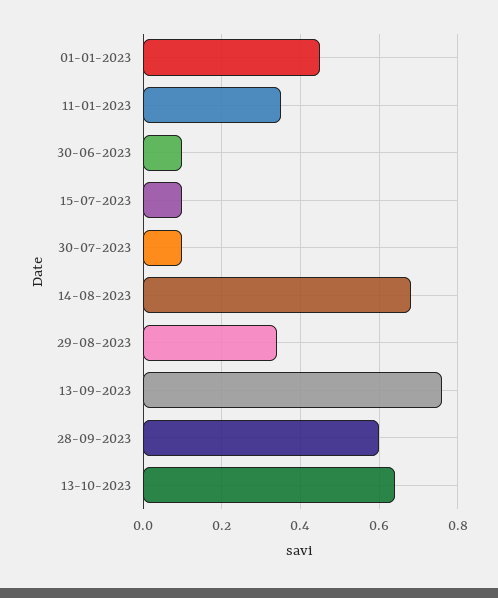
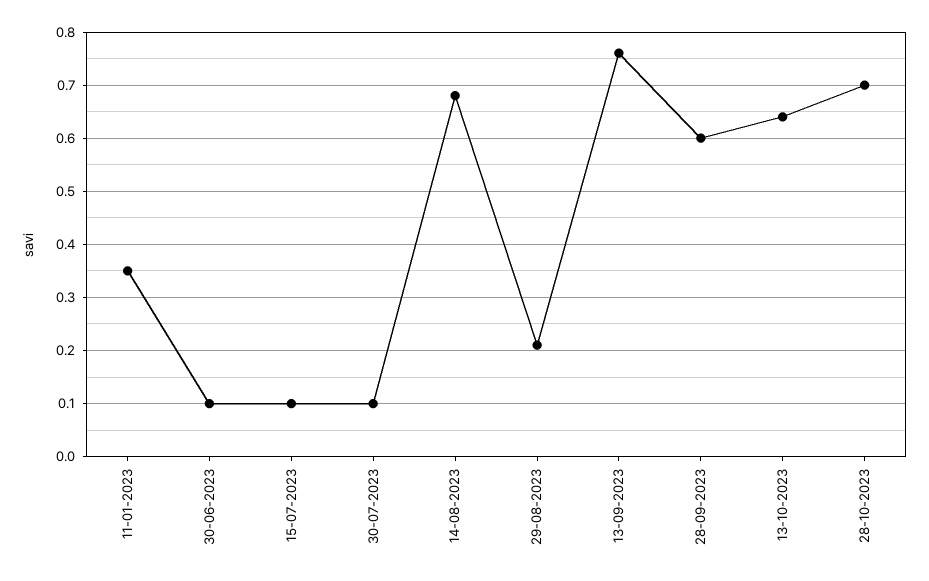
01-01-2023: 0.45 -> none
29-08-2023: 0.35 -> 0.2
28-10-2023: none -> 0.7

